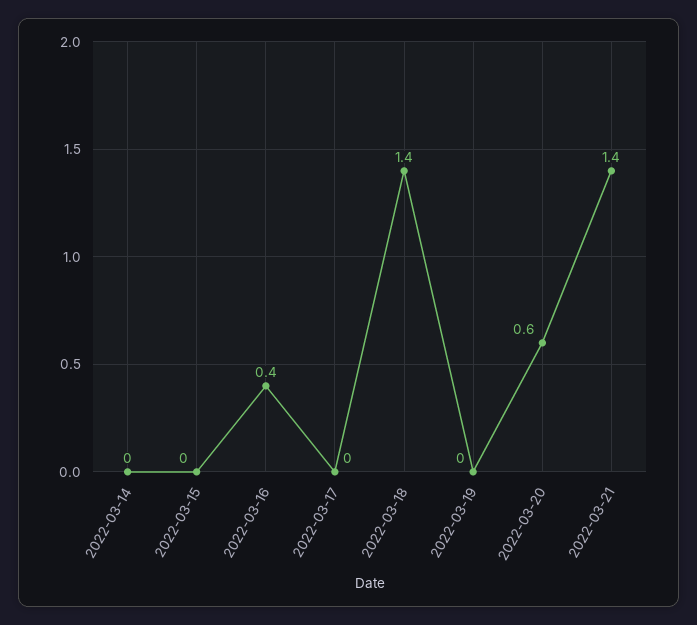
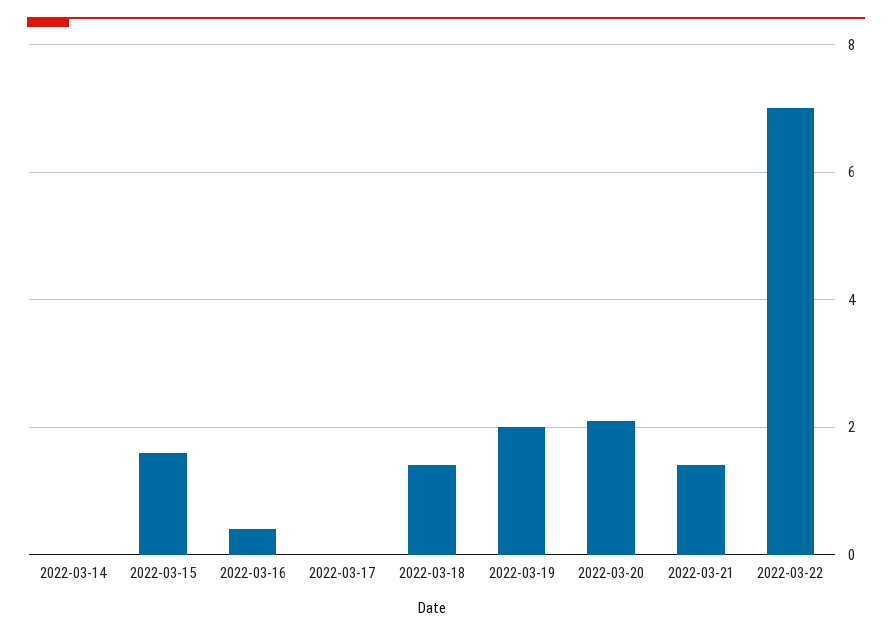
2022-03-15: 0 -> 1.5
2022-03-19: 0 -> 2
2022-03-20: 0.6 -> 2
2022-03-22: none -> 7

